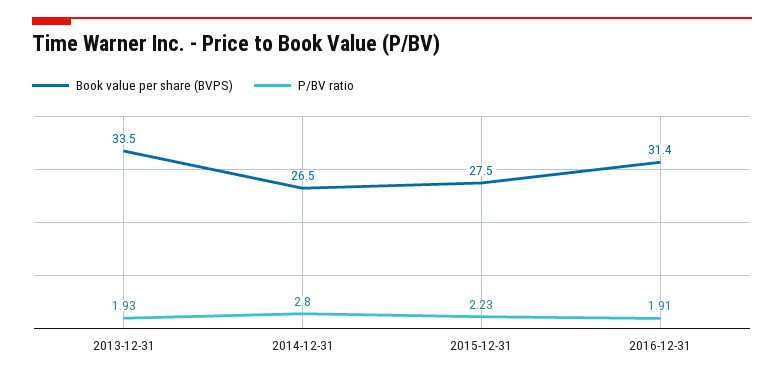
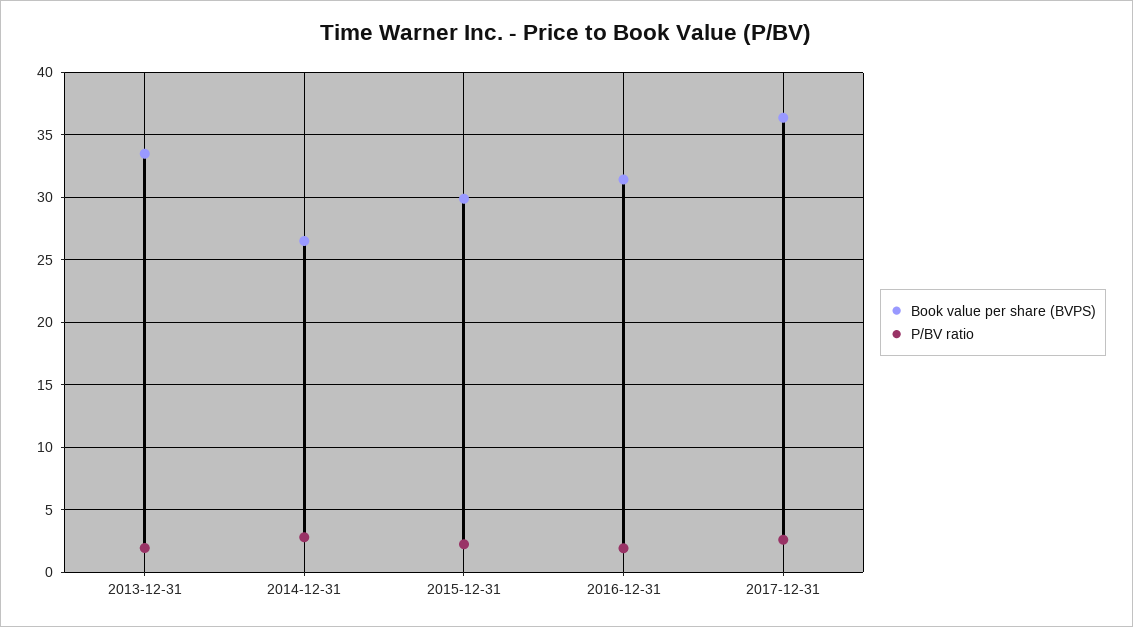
Book value per share (BVPS), 2015-12-31: 27.5 -> 30
Book value per share (BVPS), 2017-12-31: none -> 36.5
P/BV ratio, 2017-12-31: none -> 2.5

